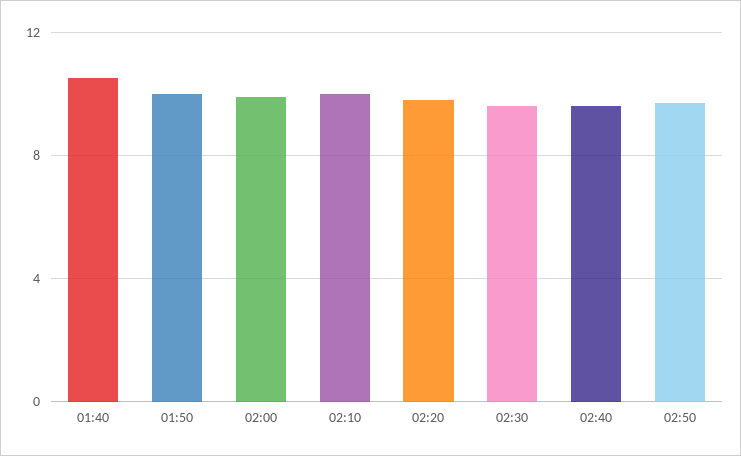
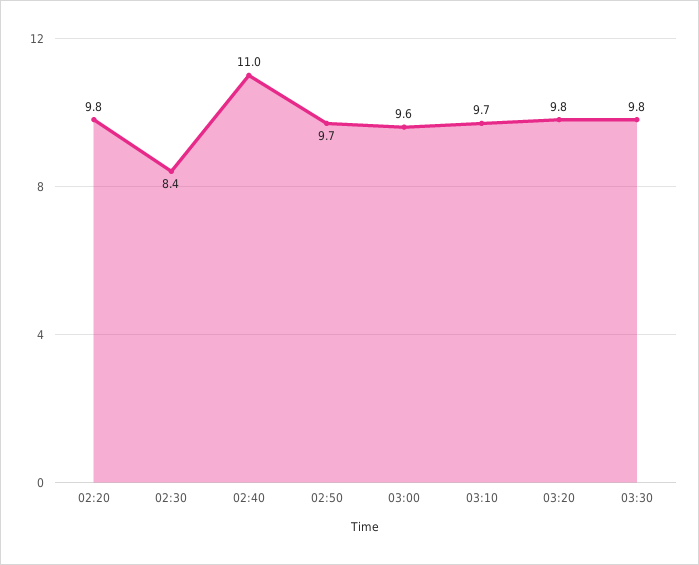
01:40: 10.5 -> none
01:50: 10 -> none
02:00: 10 -> none
02:10: 10 -> none
02:30: 9.5 -> 8.4
02:40: 9.5 -> 11
03:00: none -> 9.6
03:10: none -> 9.7
03:20: none -> 9.8
03:30: none -> 9.8

